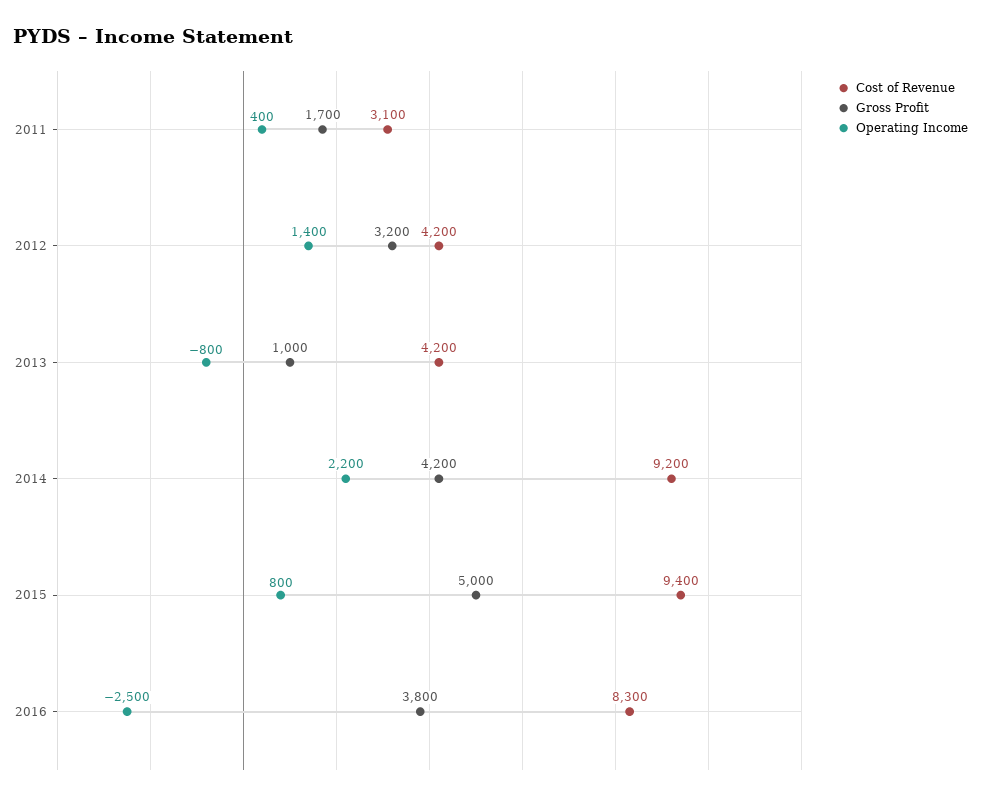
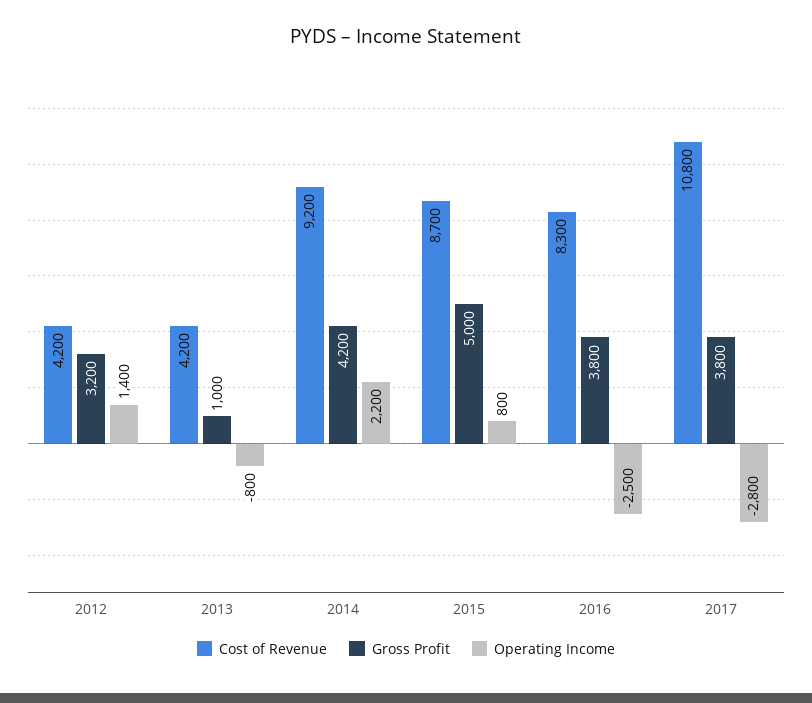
Cost of Revenue, 2011: 3100 -> none
Gross Profit, 2011: 1700 -> none
Operating Income, 2011: 400 -> none
Cost of Revenue, 2015: 9400 -> 8700
Cost of Revenue, 2017: none -> 10800
Gross Profit, 2017: none -> 3800
Operating Income, 2017: none -> -2800

